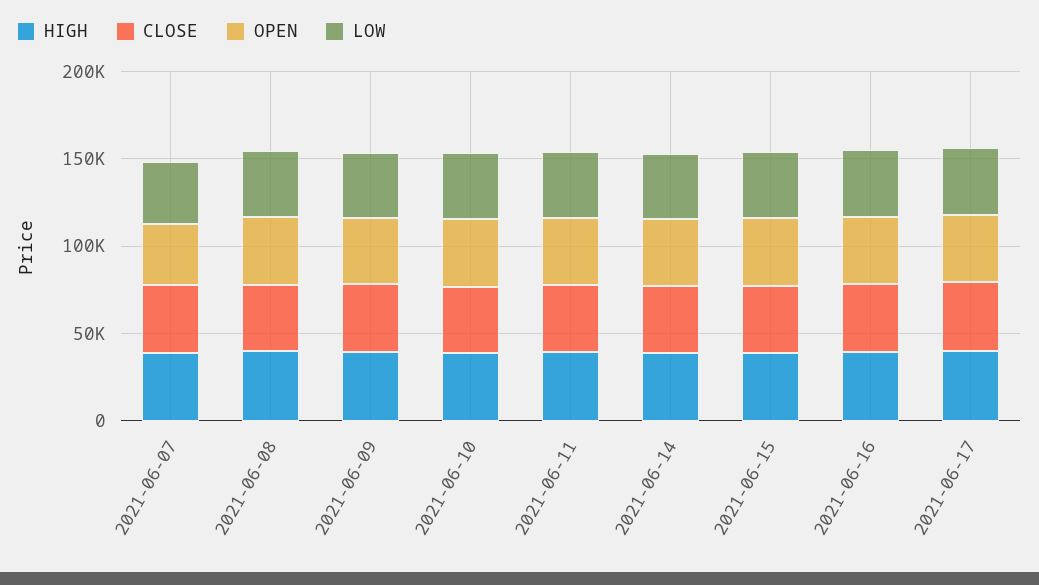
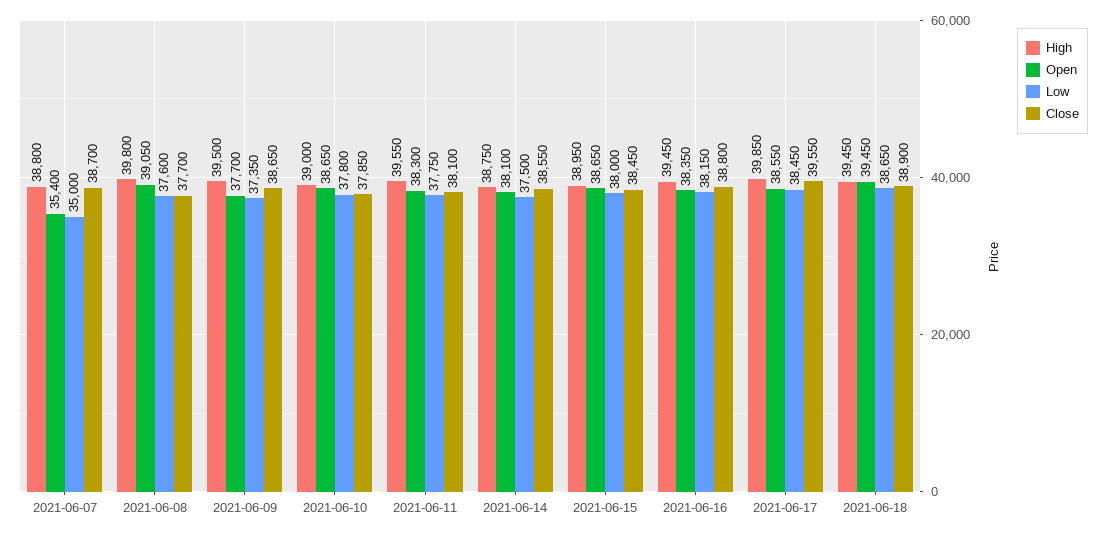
HIGH, 2021-06-18: none -> 39450
OPEN, 2021-06-18: none -> 39450
LOW, 2021-06-18: none -> 38650
CLOSE, 2021-06-18: none -> 38900

